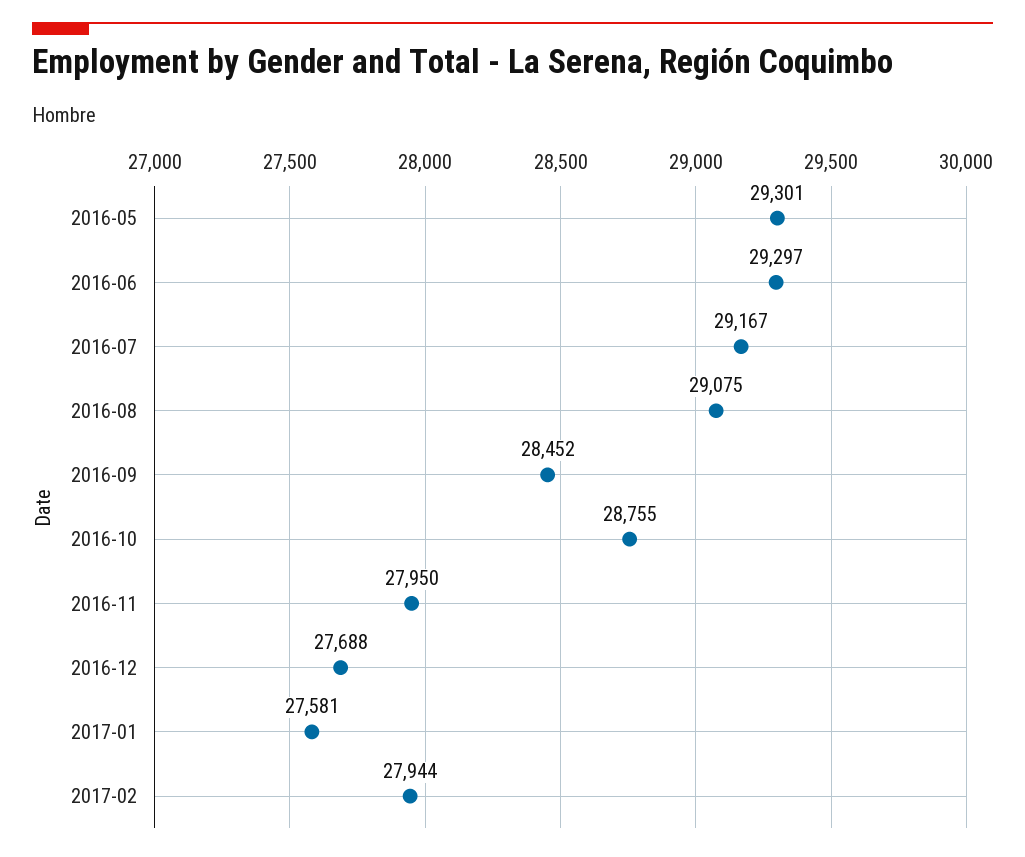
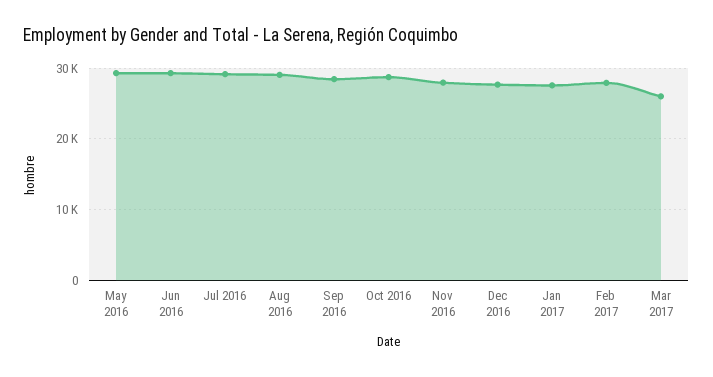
Mar 2017: none -> 26000

